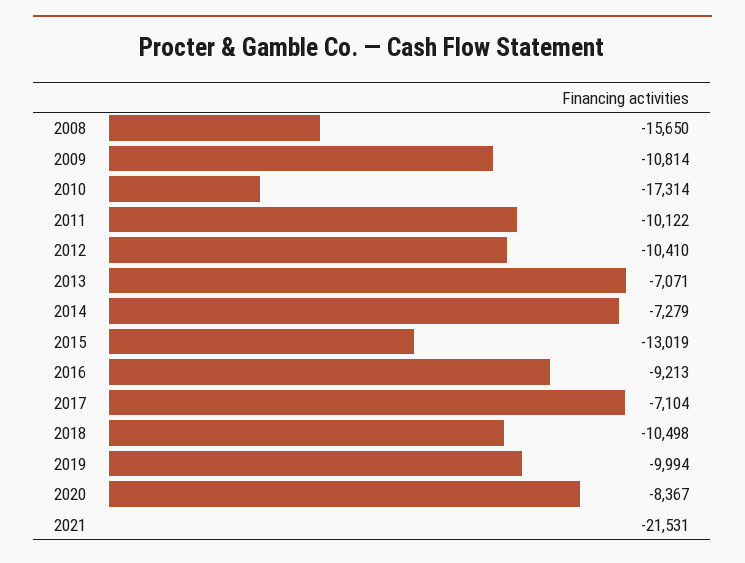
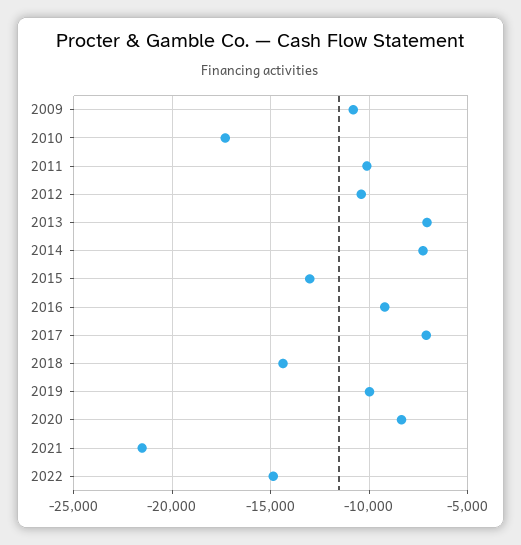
2008: -15650 -> none
2018: -10498 -> -14500
2022: none -> -15000

